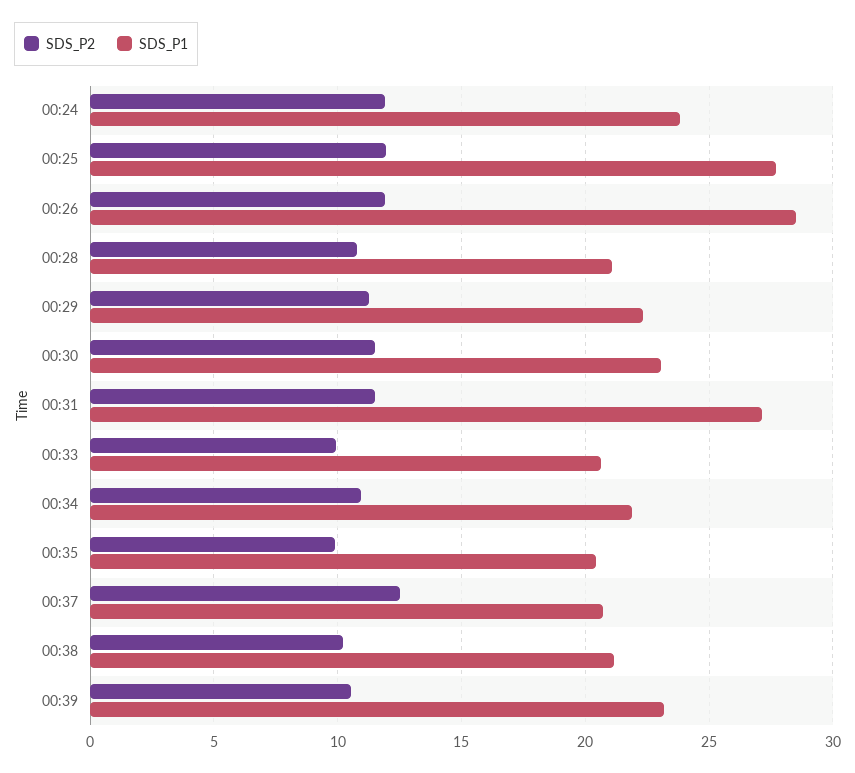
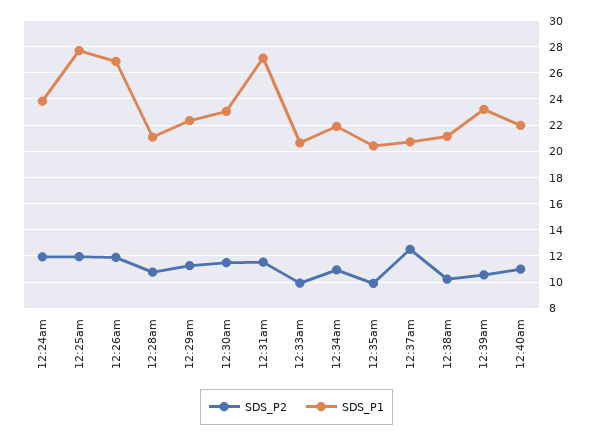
SDS_P1, 00:26: 28.5 -> 27
SDS_P2, 12:40am: none -> 11
SDS_P1, 12:40am: none -> 22

